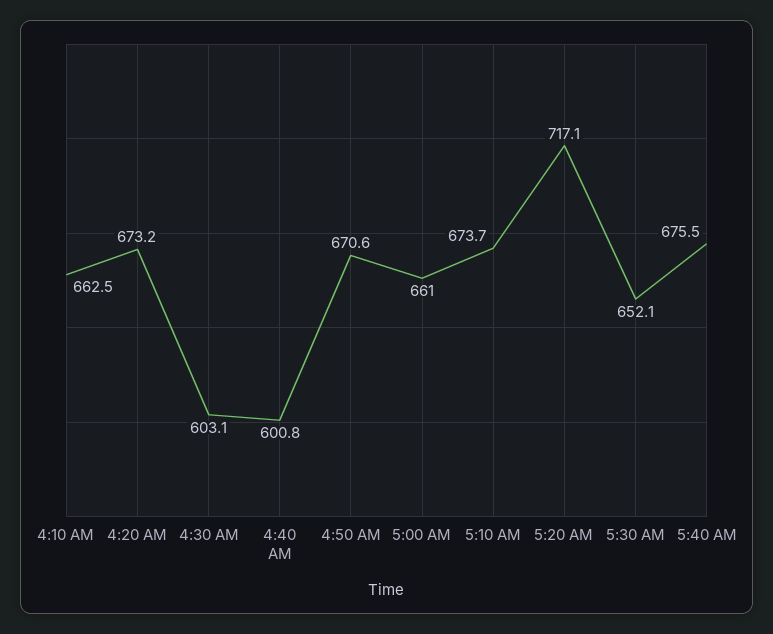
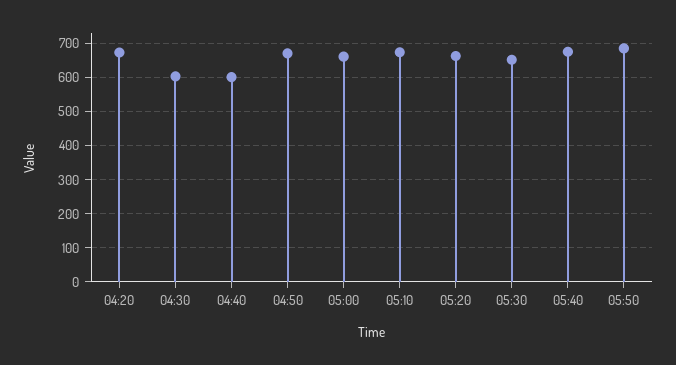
4:10 AM: 662.5 -> none
5:20 AM: 717.1 -> 660
05:50: none -> 680

